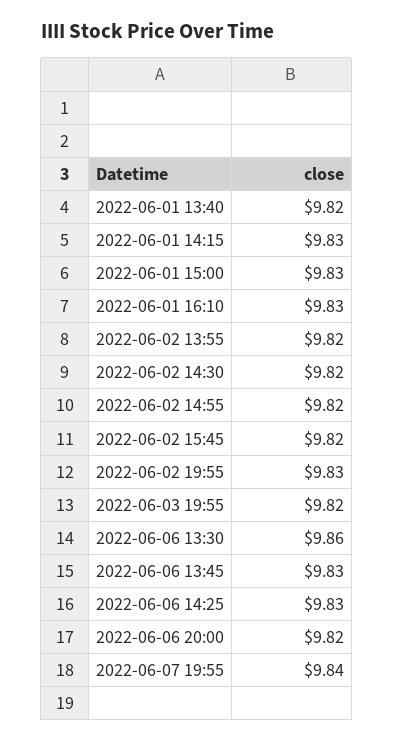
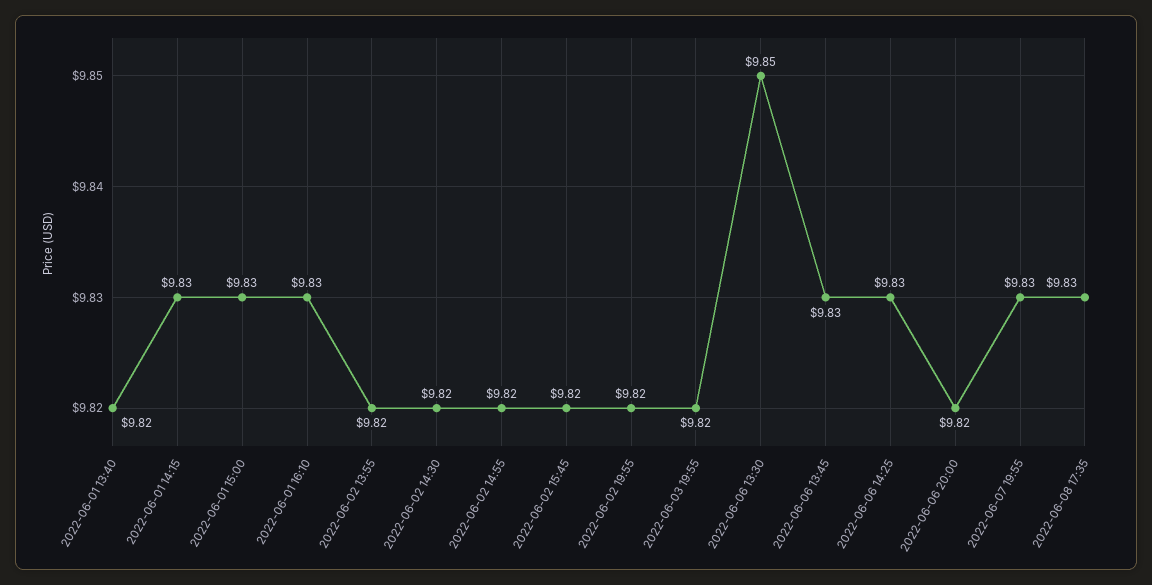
2022-06-02 19:55: 9.83 -> 9.82
2022-06-06 13:30: 9.86 -> 9.85
2022-06-07 19:55: 9.84 -> 9.83
2022-06-08 17:35: none -> 9.83

